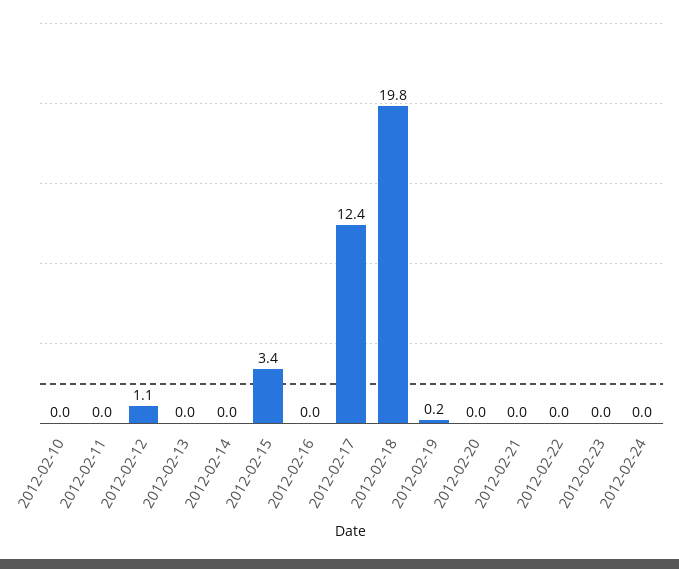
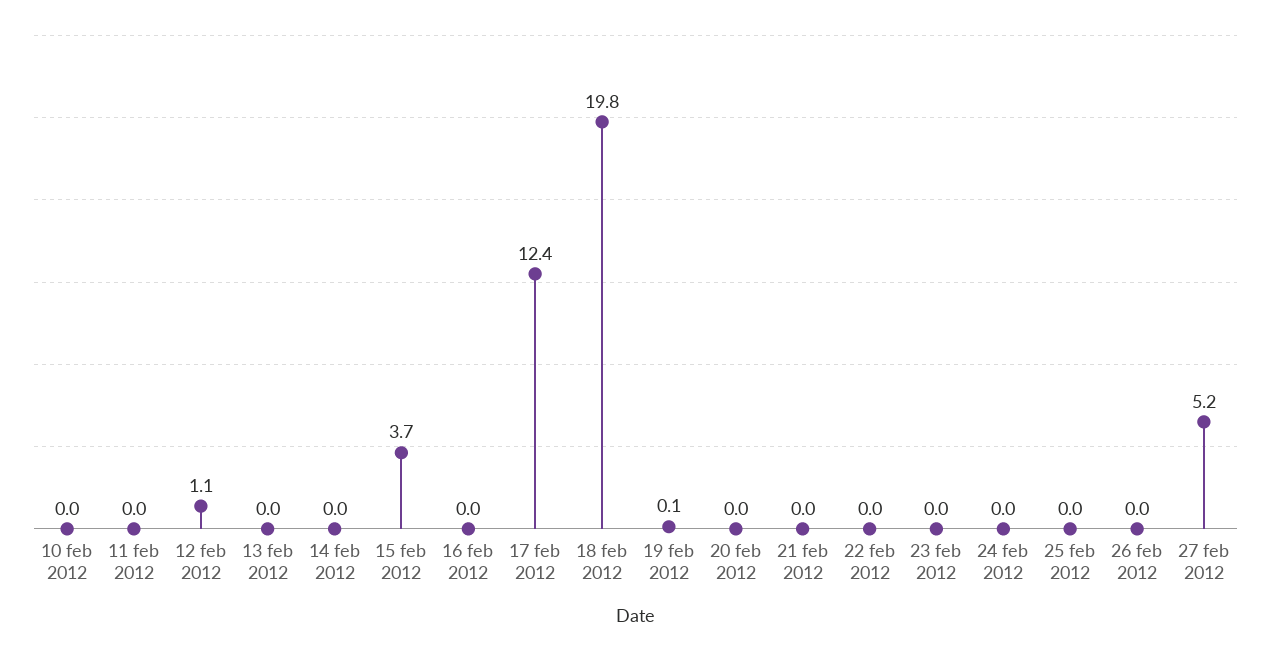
2012-02-15: 3.4 -> 3.7
2012-02-19: 0.2 -> 0.1
25 feb 2012: none -> 0
26 feb 2012: none -> 0
27 feb 2012: none -> 5.2

